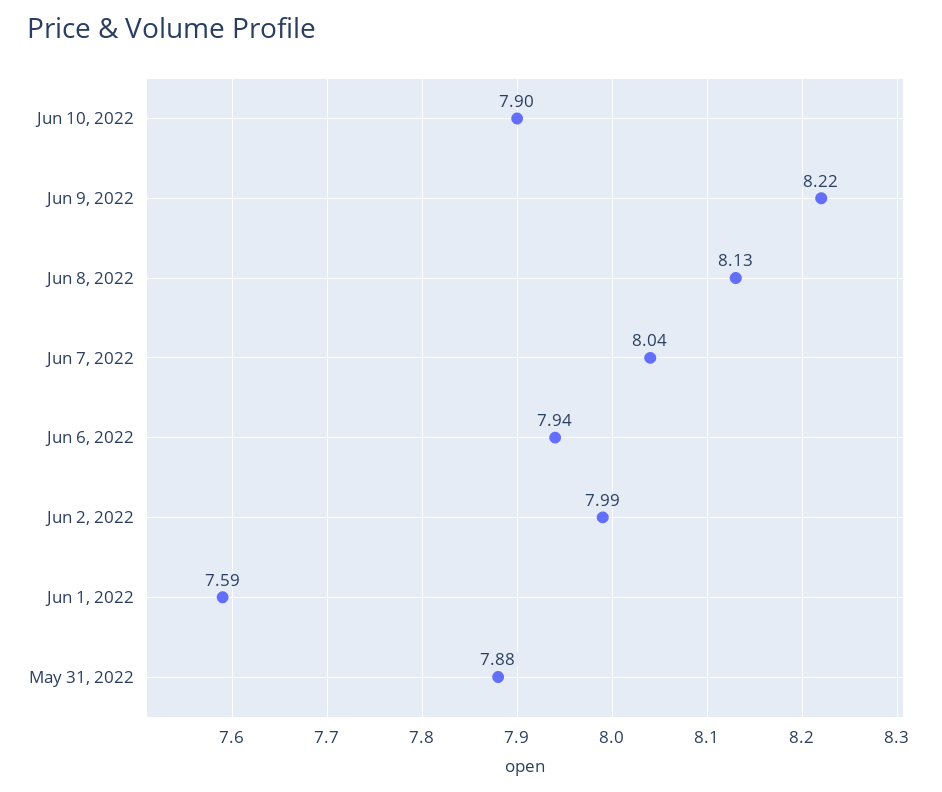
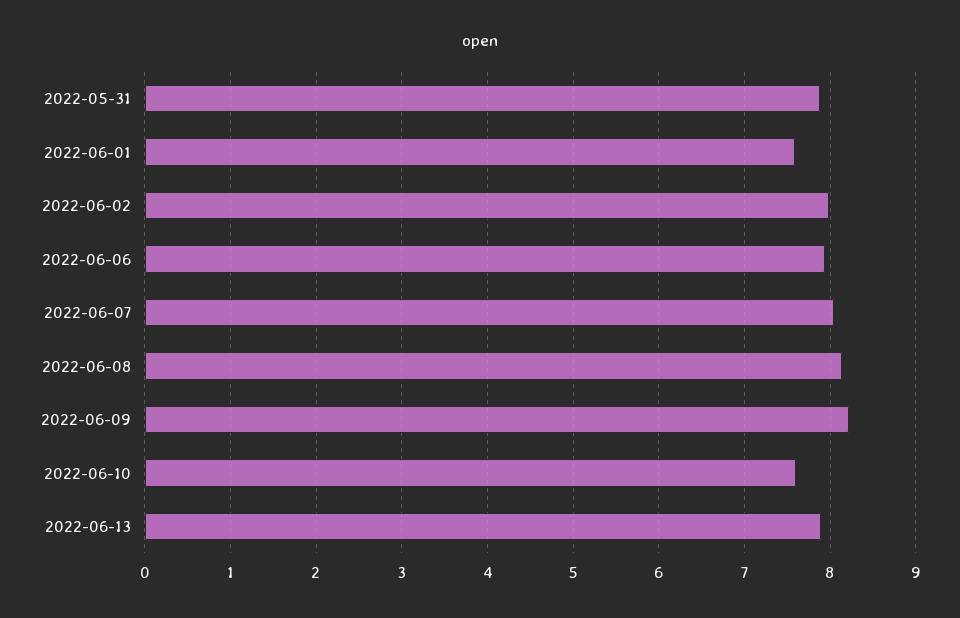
Jun 10, 2022: 7.9 -> 7.6
2022-06-13: none -> 7.9

